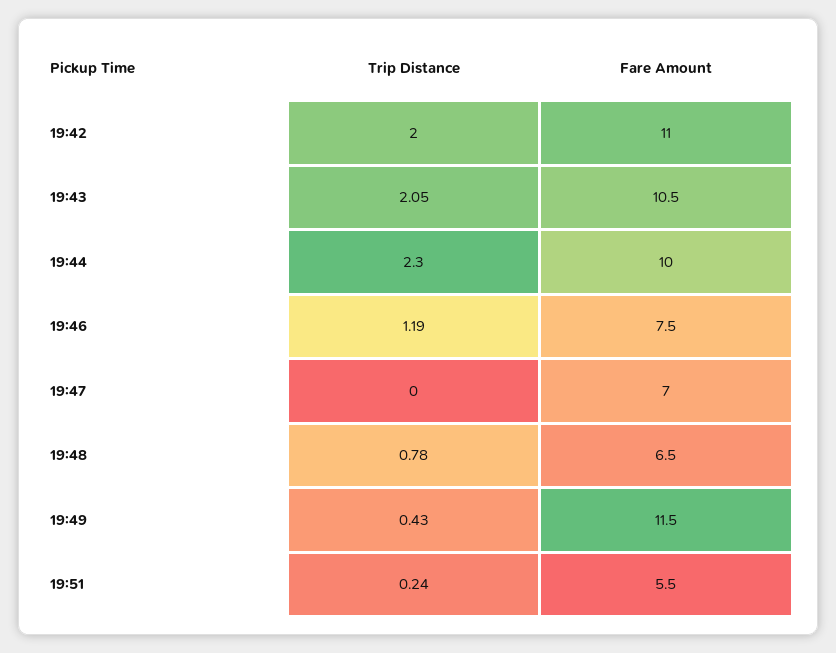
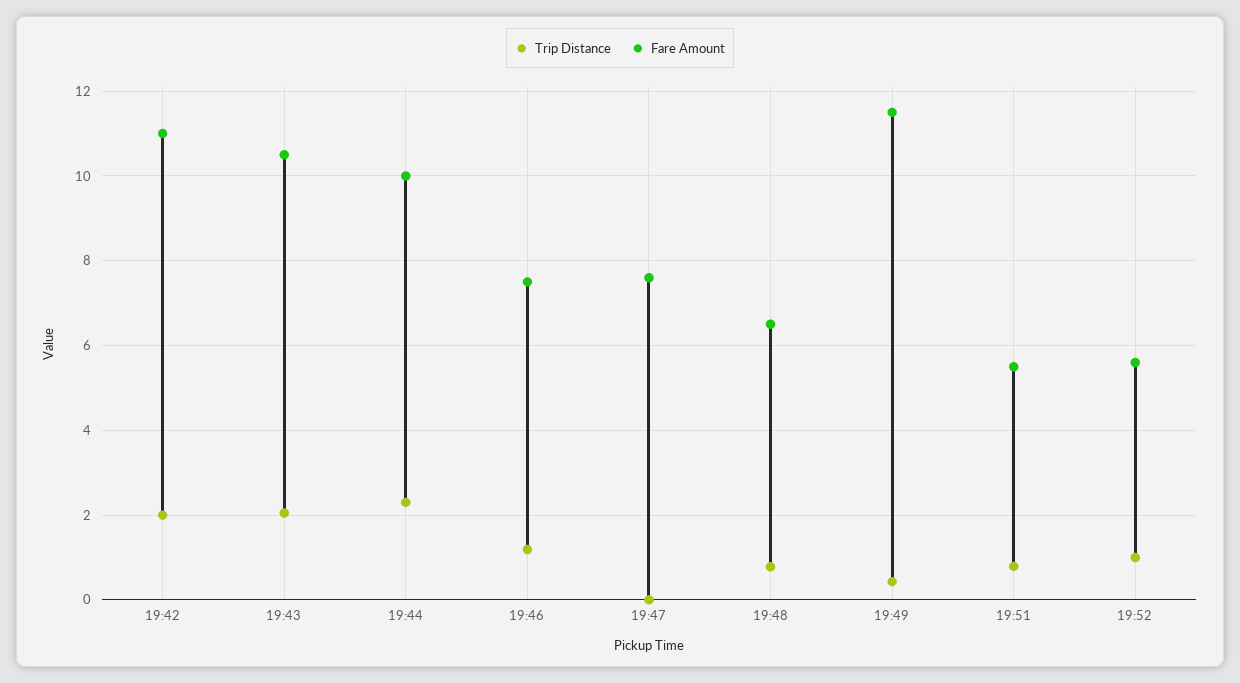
Fare Amount, 19:47: 7 -> 7.6
Trip Distance, 19:51: 0.24 -> 0.8
Trip Distance, 19:52: none -> 1
Fare Amount, 19:52: none -> 5.6

